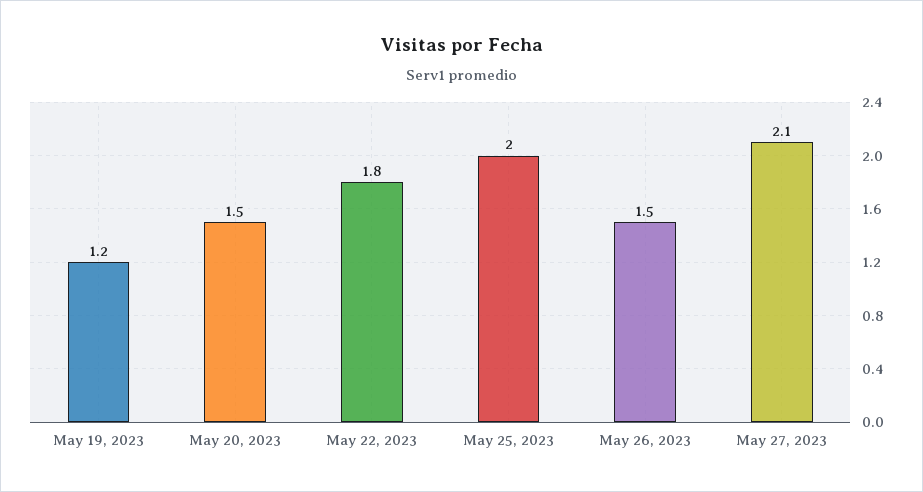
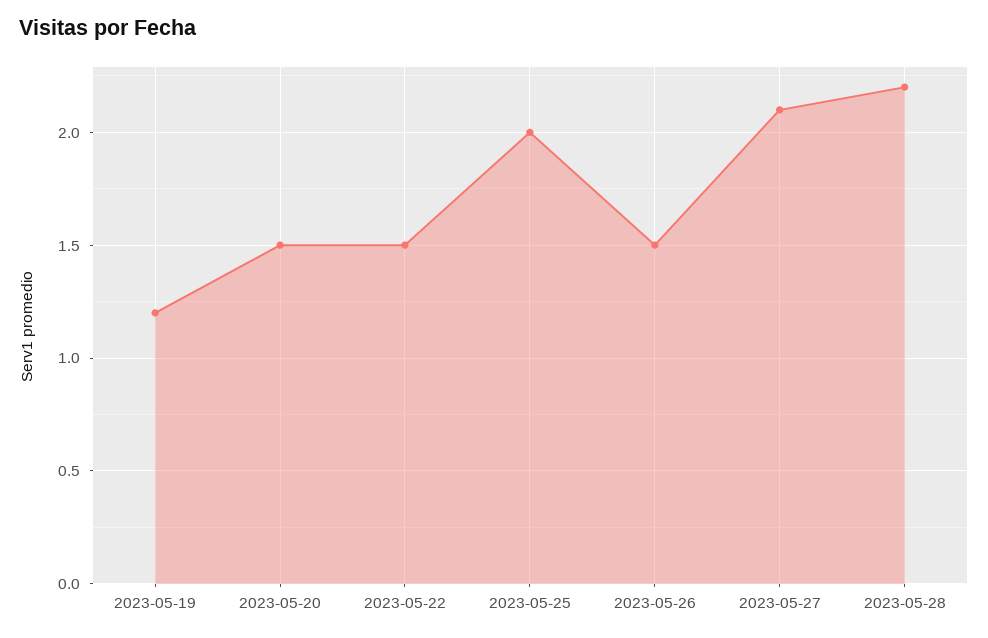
May 22, 2023: 1.8 -> 1.5
2023-05-28: none -> 2.2

